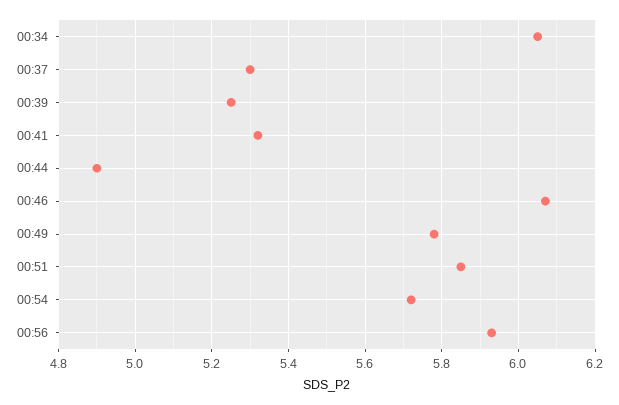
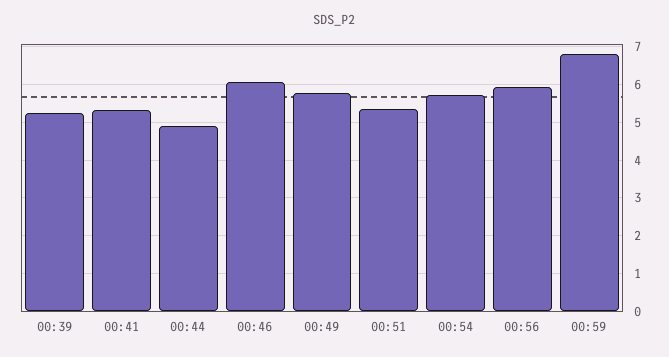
00:34: 6.05 -> none
00:37: 5.3 -> none
00:51: 5.85 -> 5.4
00:59: none -> 6.8

